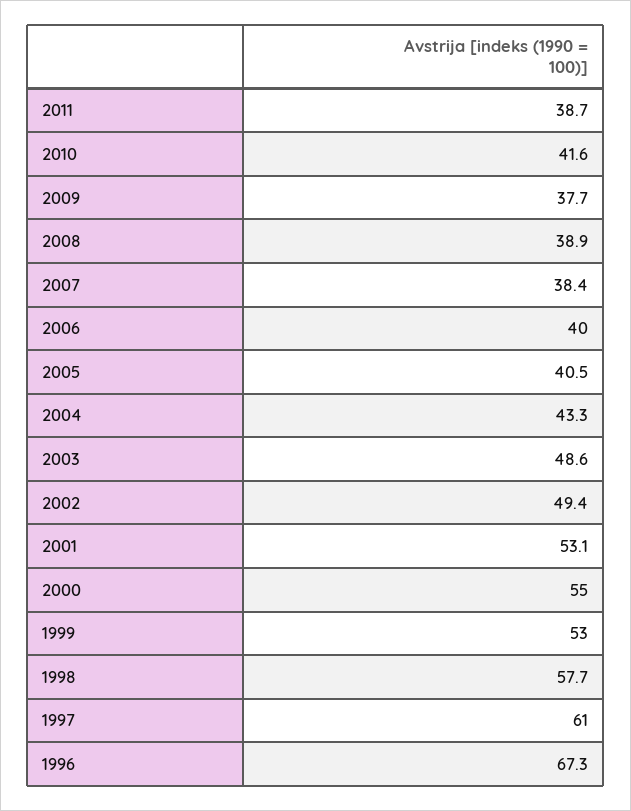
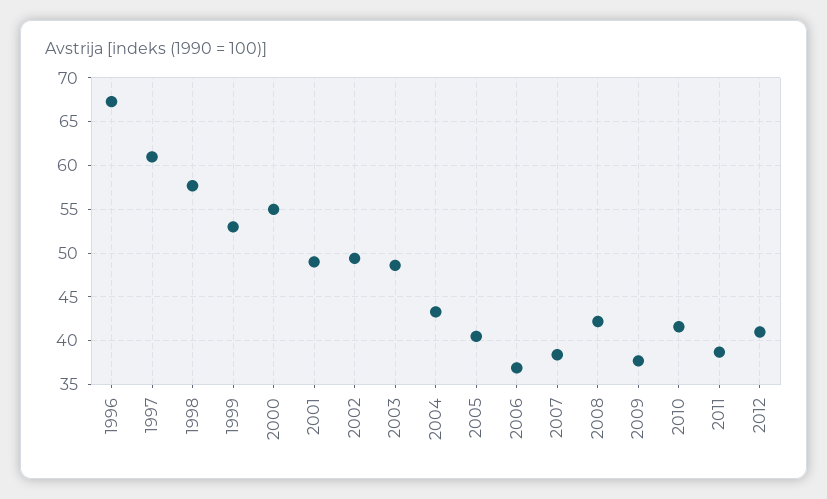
2008: 38.9 -> 42
2006: 40 -> 37
2001: 53.1 -> 49
2012: none -> 41

